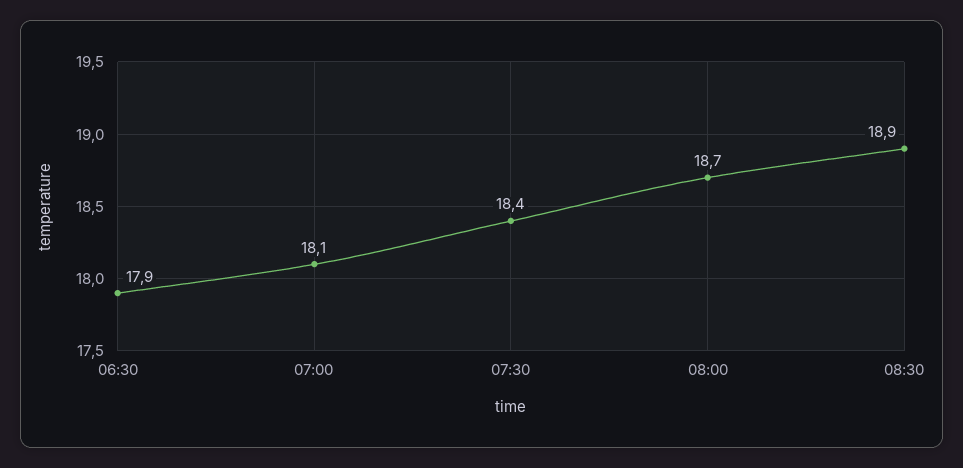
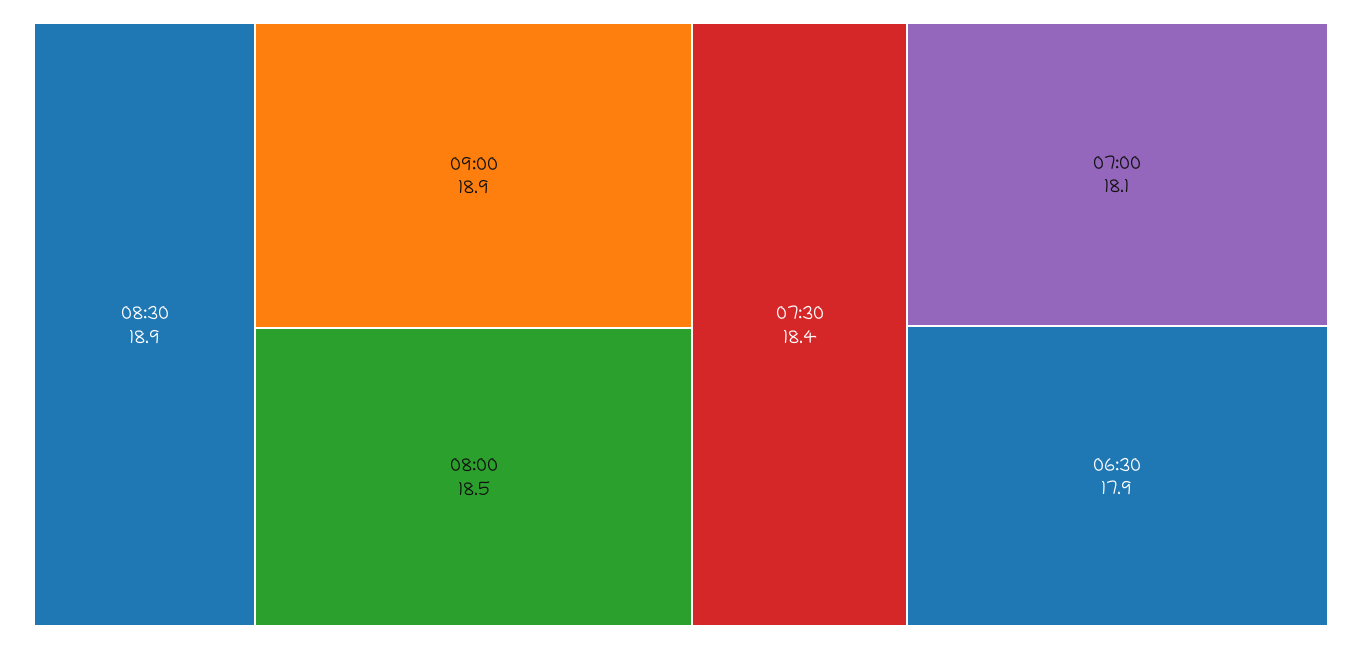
08:00: 18.7 -> 18.5
09:00: none -> 18.9

